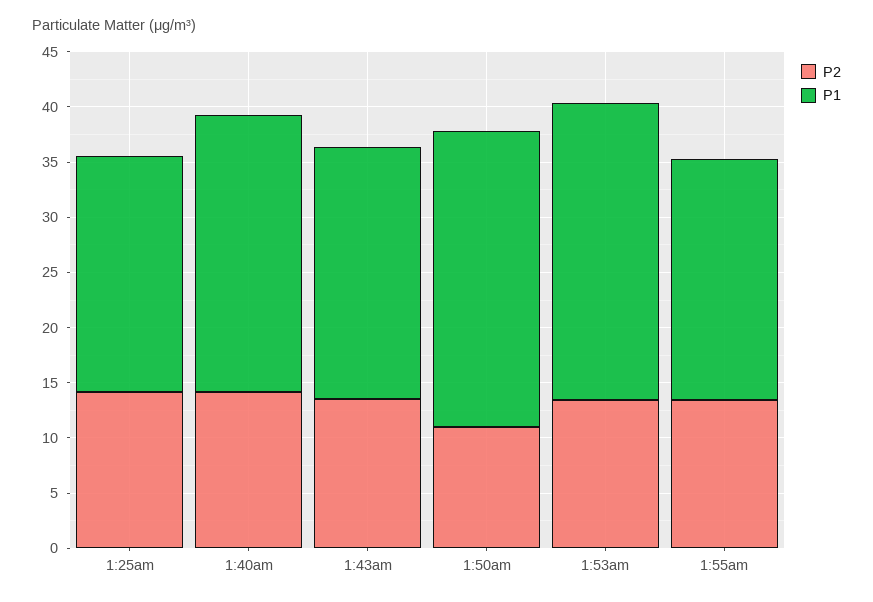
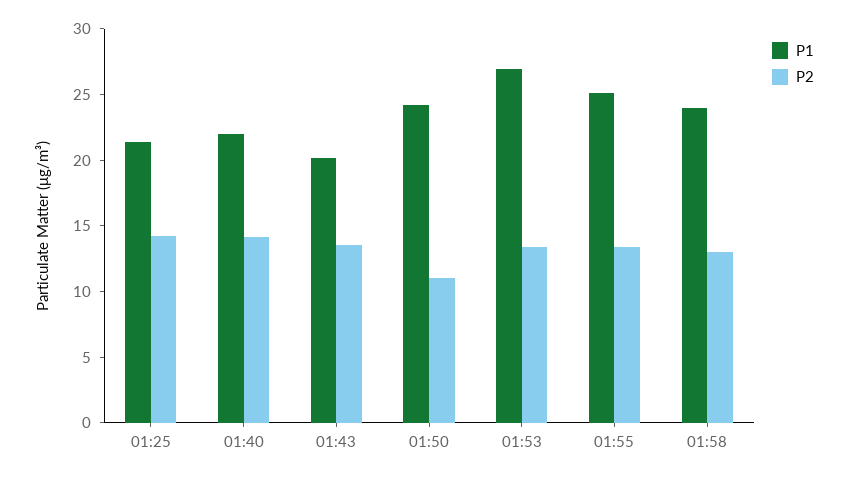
P1, 1:40am: 25 -> 22
P1, 1:43am: 23 -> 20
P1, 1:50am: 27 -> 24
P1, 1:55am: 22 -> 25
P1, 01:58: none -> 24
P2, 01:58: none -> 13

